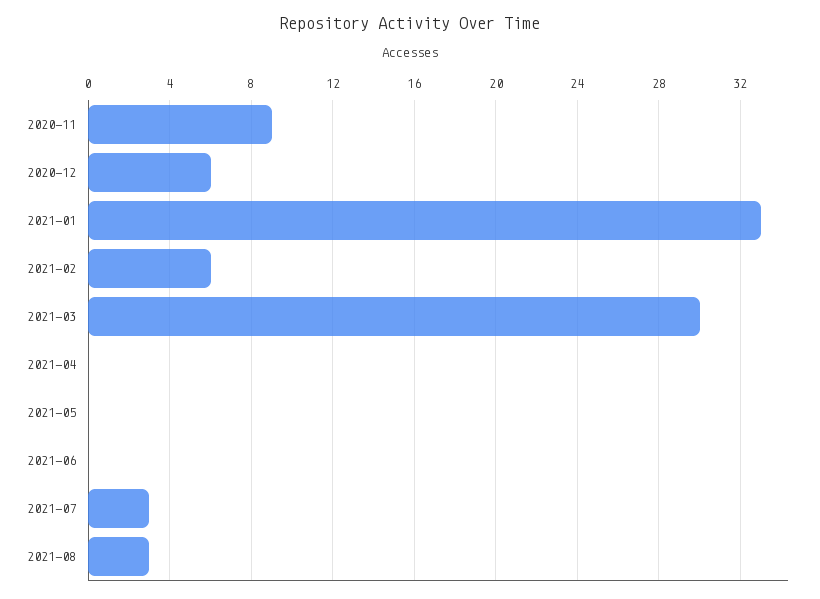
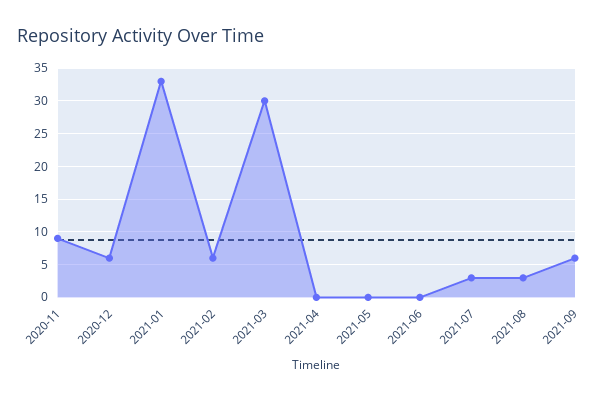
2021-09: none -> 6

